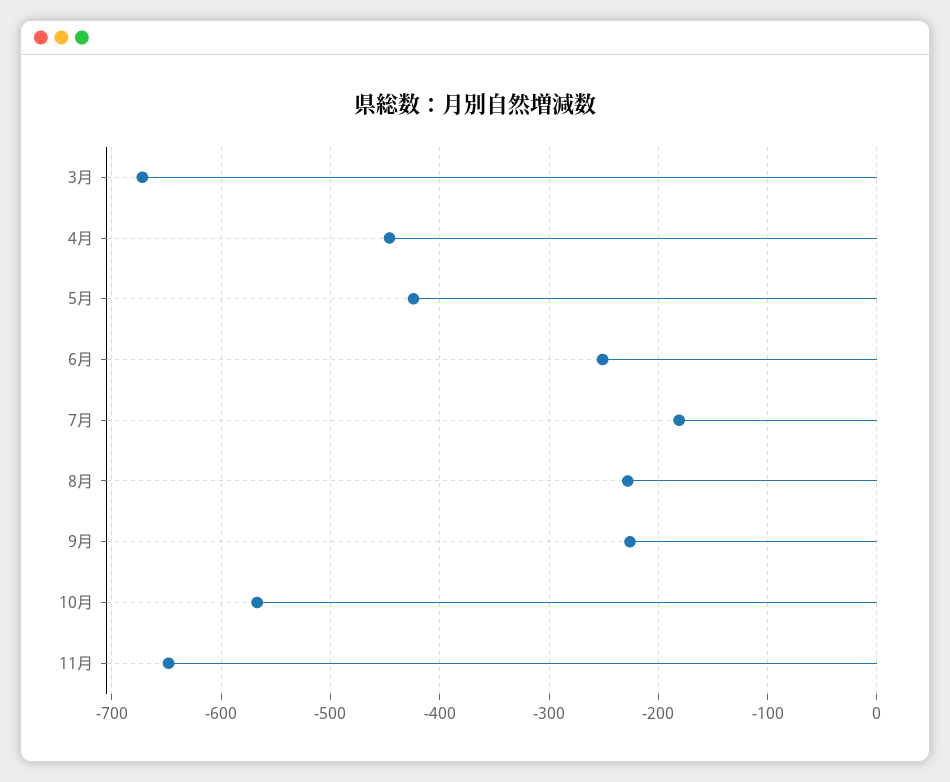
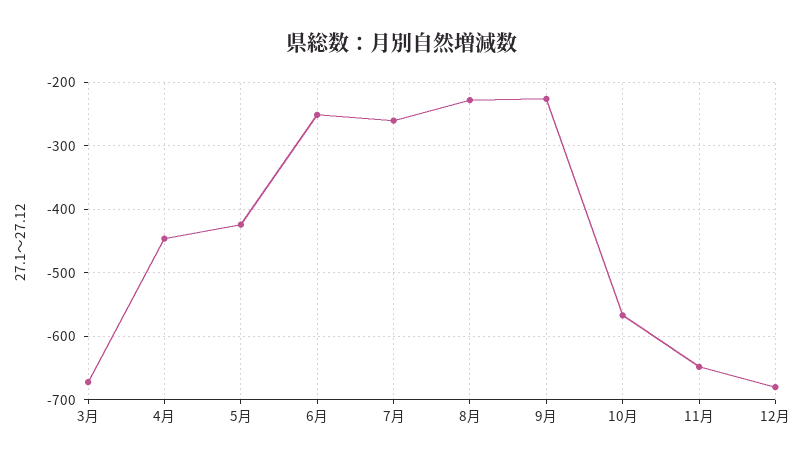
7月: -180 -> -260
12月: none -> -680

